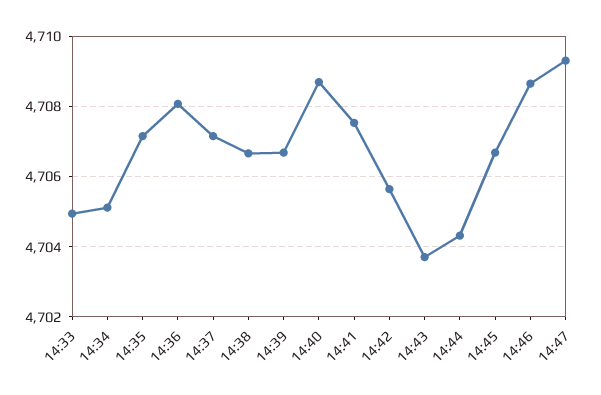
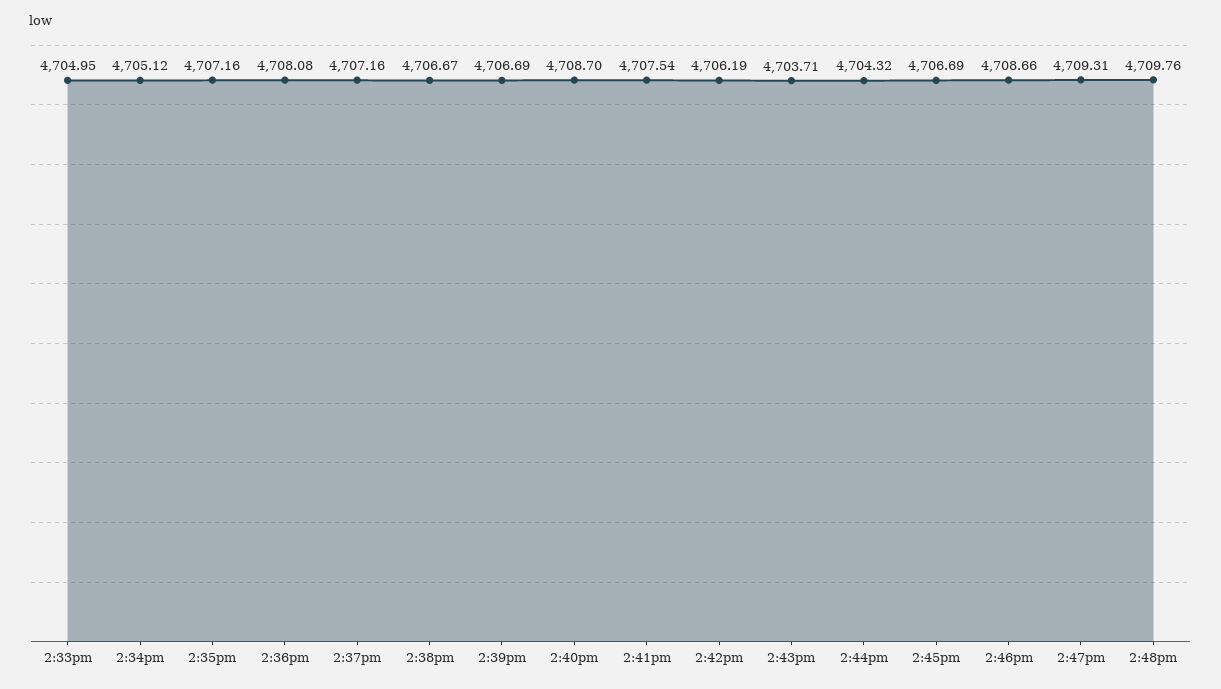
14:42: 4705.6 -> 4706.19
2:48pm: none -> 4709.76

